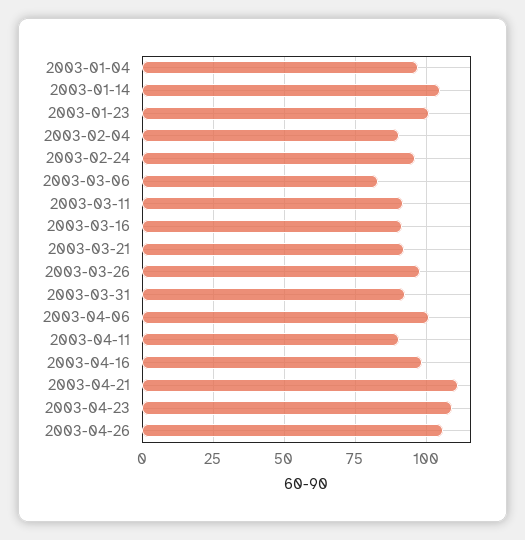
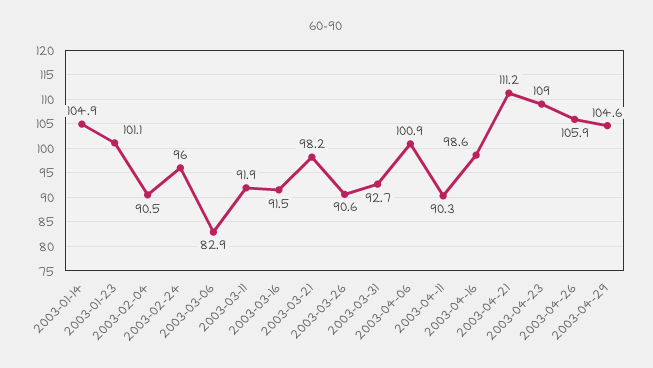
2003-01-04: 97.5 -> none
2003-03-21: 92.5 -> 98.2
2003-03-26: 97.5 -> 90.6
2003-04-29: none -> 104.6

